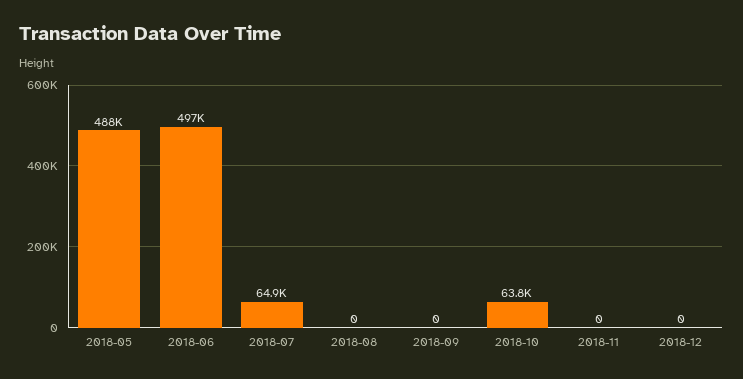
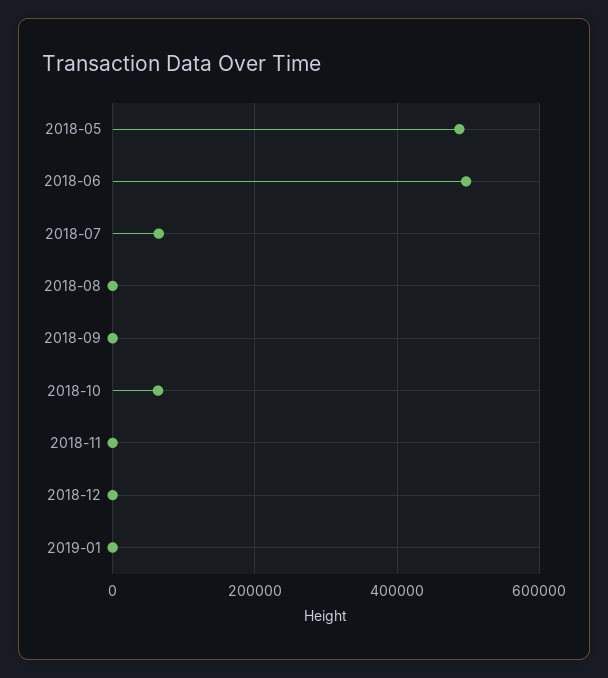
2019-01: none -> 0

